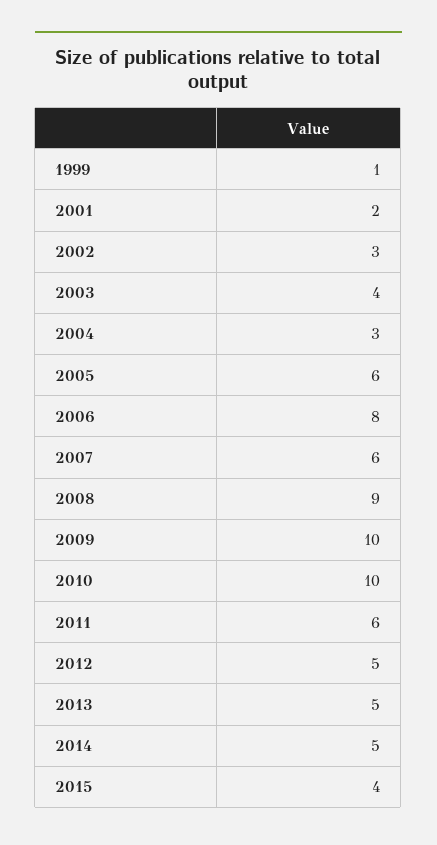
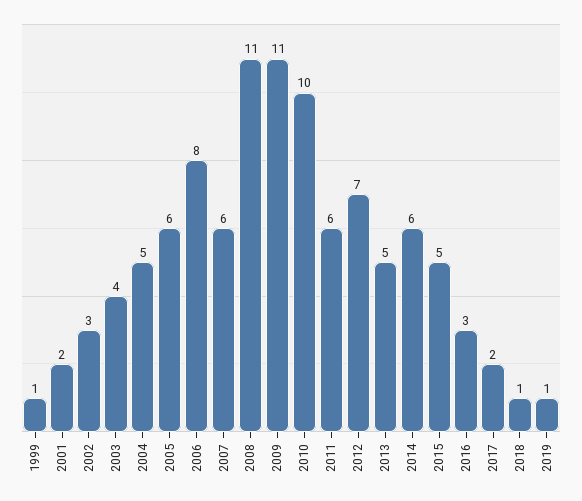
2004: 3 -> 5
2008: 9 -> 11
2009: 10 -> 11
2012: 5 -> 7
2014: 5 -> 6
2015: 4 -> 5
2016: none -> 3
2017: none -> 2
2018: none -> 1
2019: none -> 1

